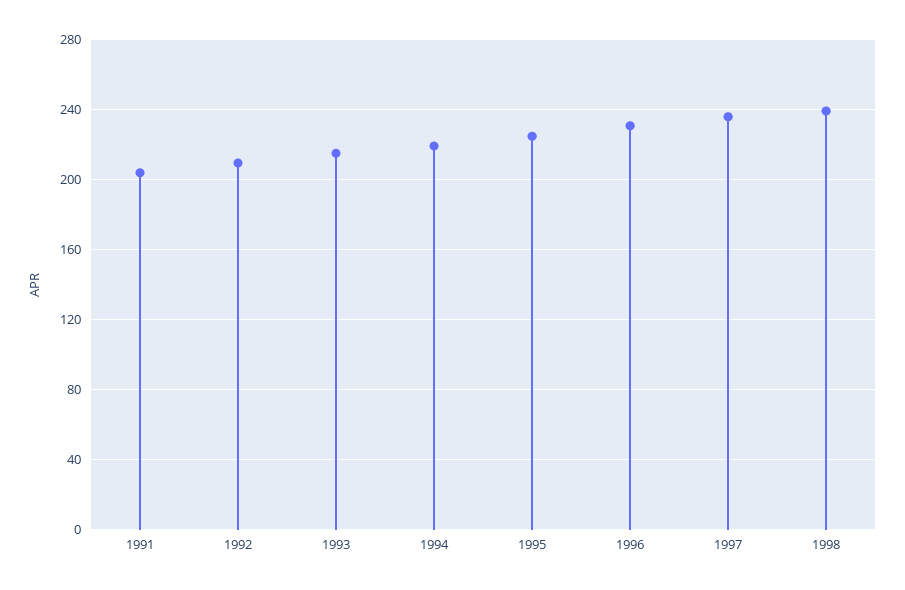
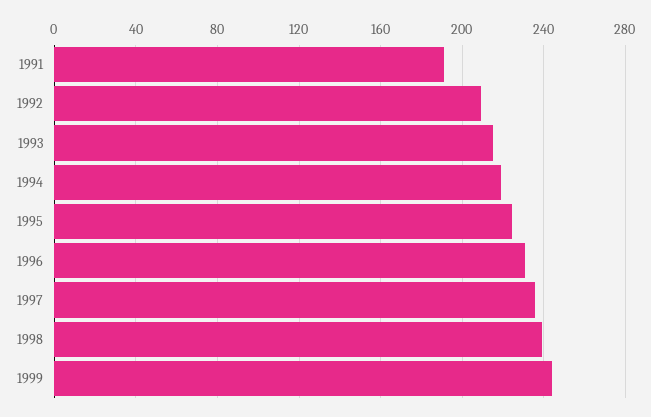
1991: 205 -> 190
1999: none -> 245

